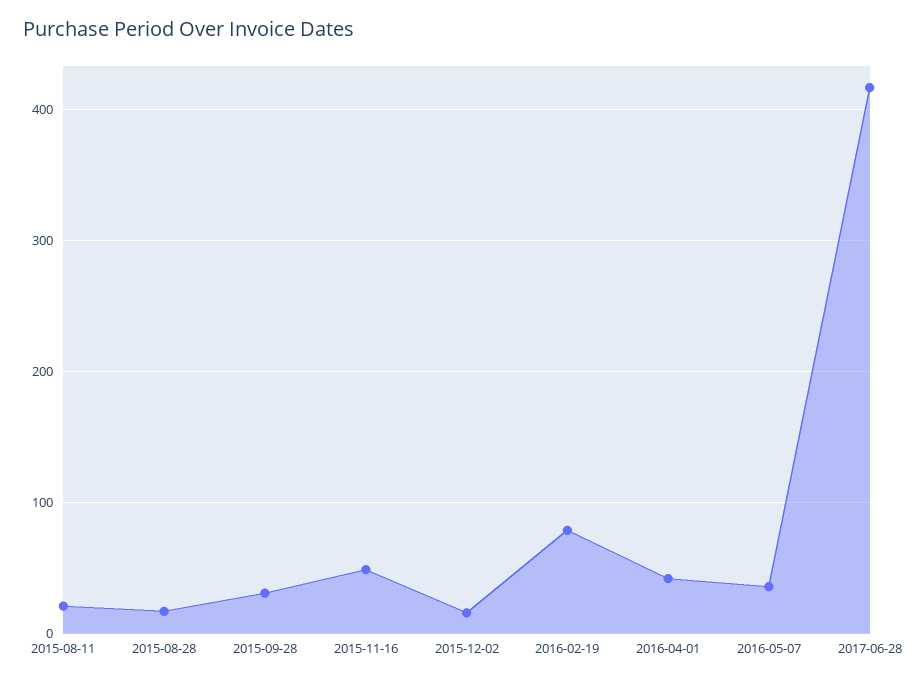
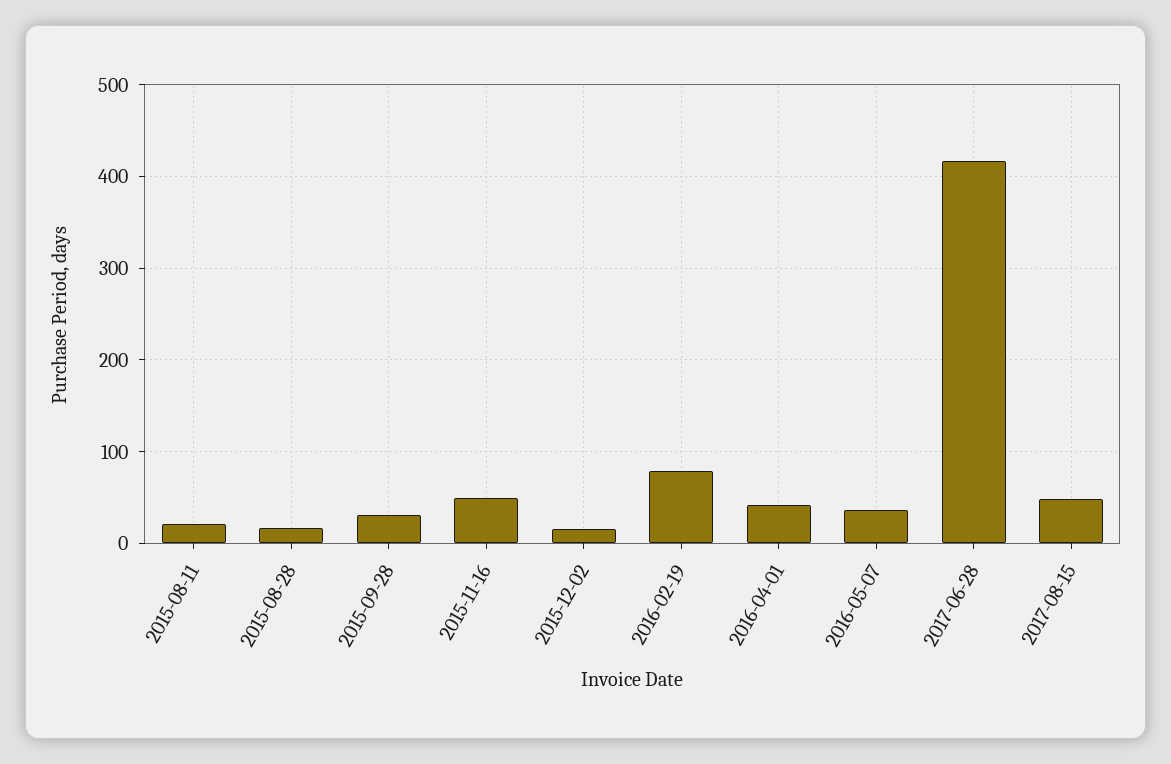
2017-08-15: none -> 50

